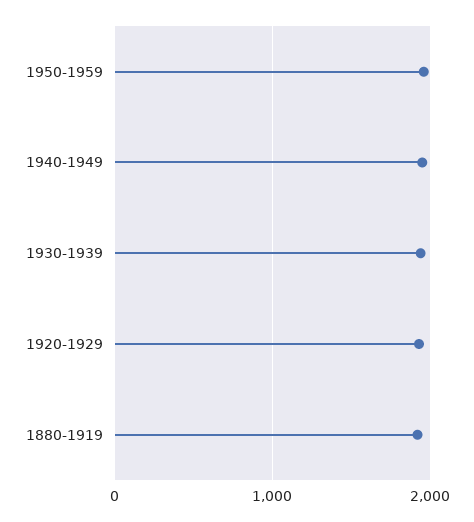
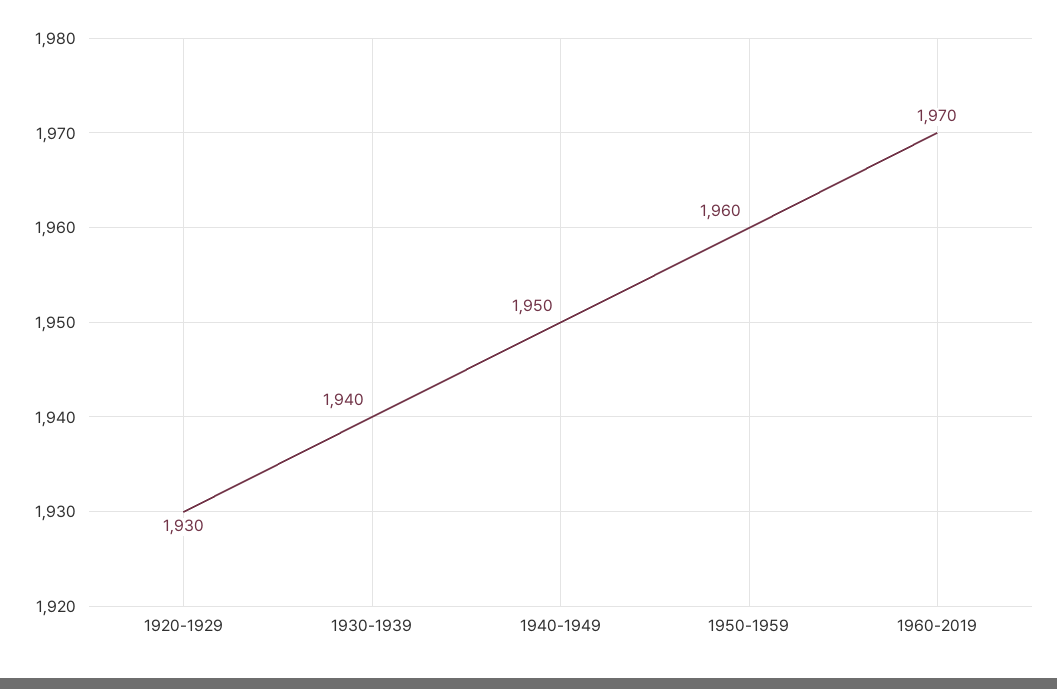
1880-1919: 1900 -> none
1960-2019: none -> 1970

